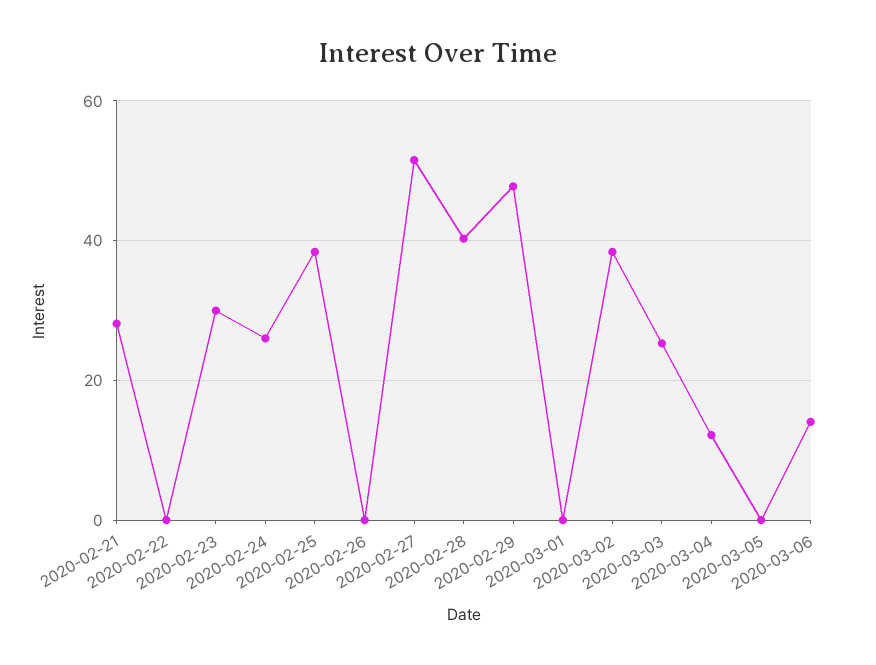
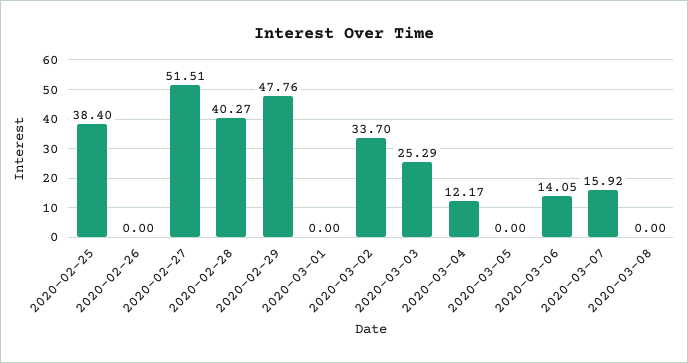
2020-02-21: 28 -> none
2020-02-22: 0 -> none
2020-02-23: 30 -> none
2020-02-24: 26 -> none
2020-03-02: 38 -> 33.7
2020-03-07: none -> 15.92
2020-03-08: none -> 0

